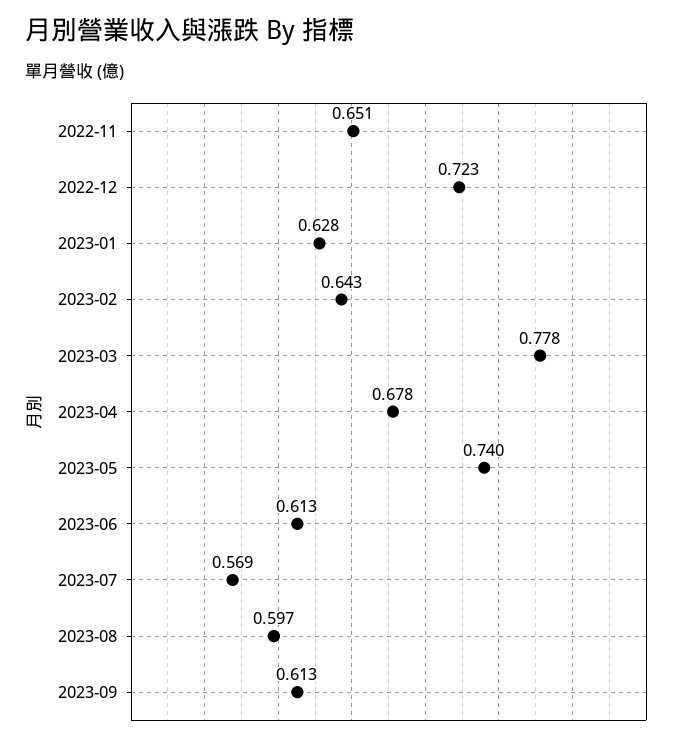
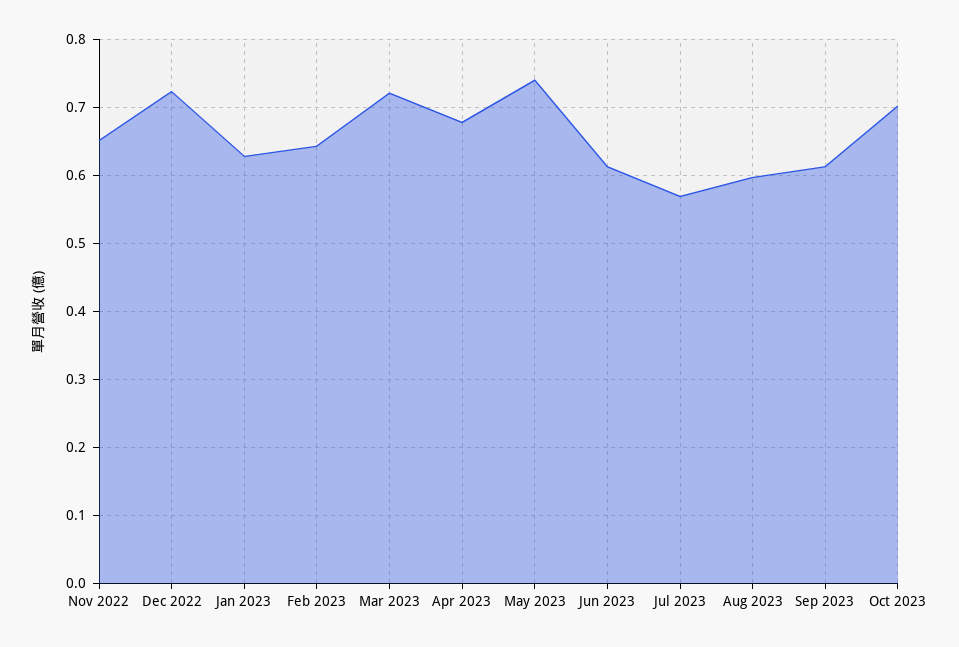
2023-03: 0.778 -> 0.72
Oct 2023: none -> 0.7

